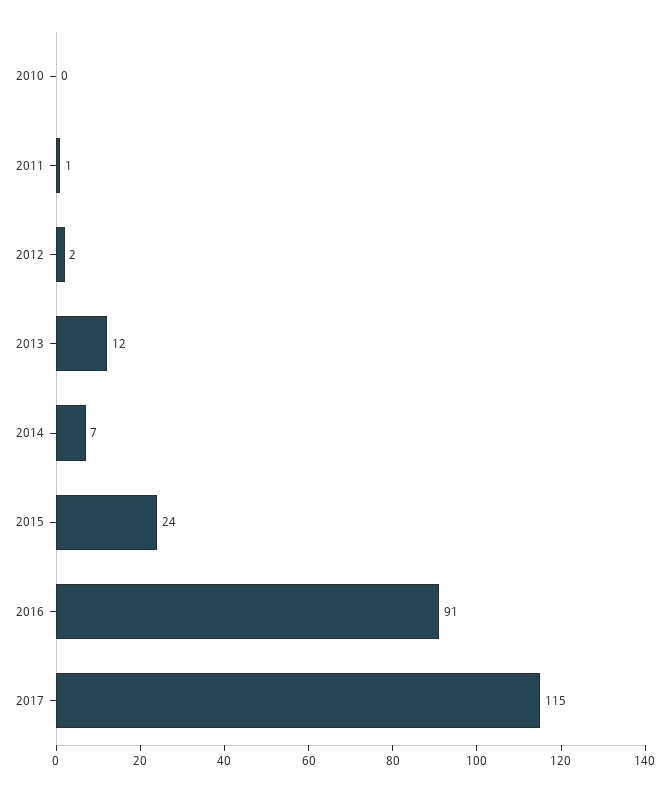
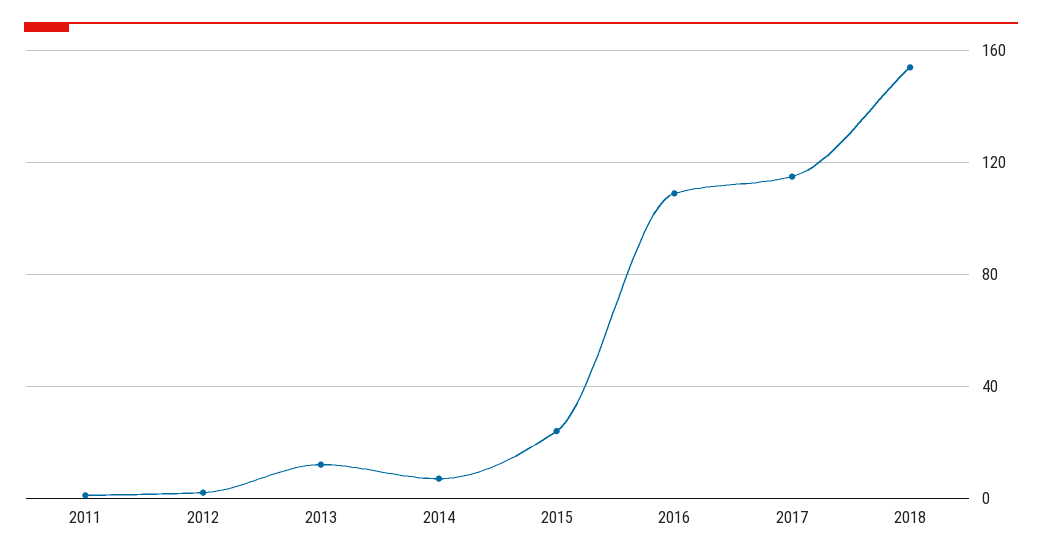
2010: 0 -> none
2016: 91 -> 110
2018: none -> 155

